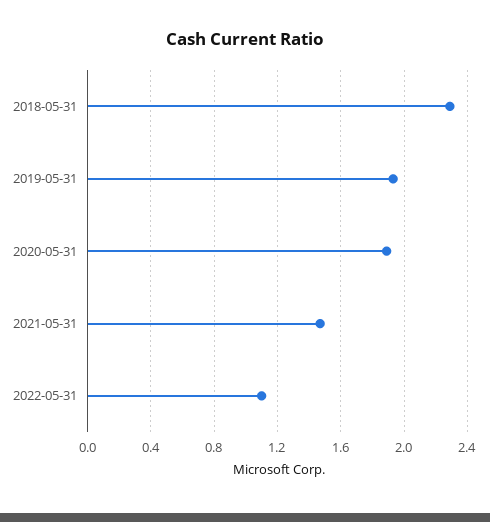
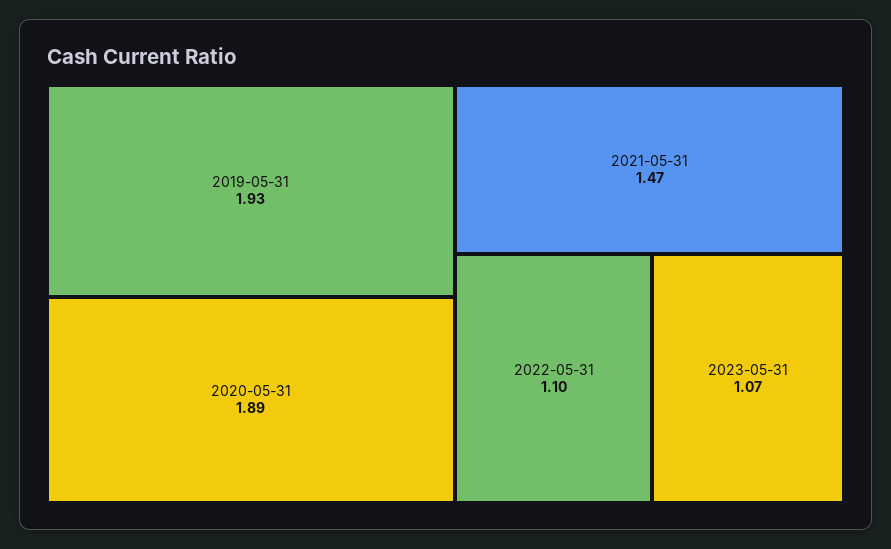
2018-05-31: 2.3 -> none
2023-05-31: none -> 1.07

